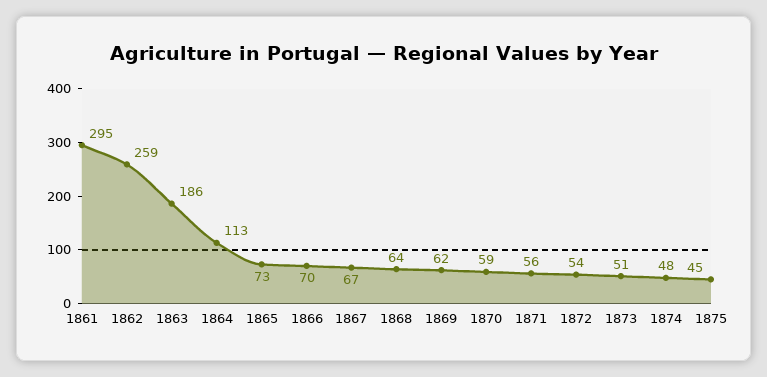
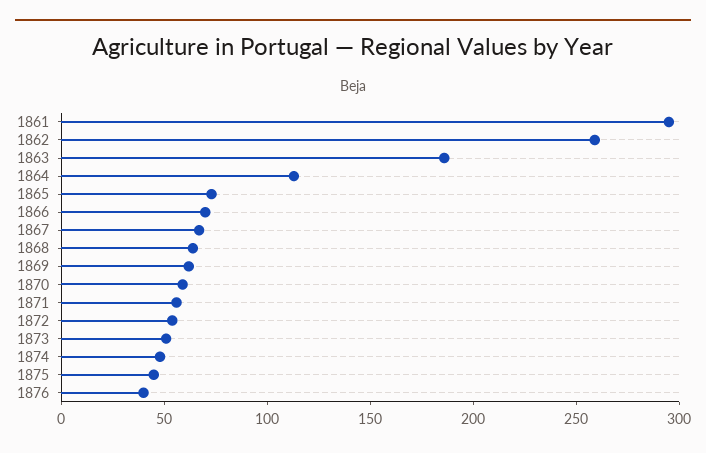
1876: none -> 40

